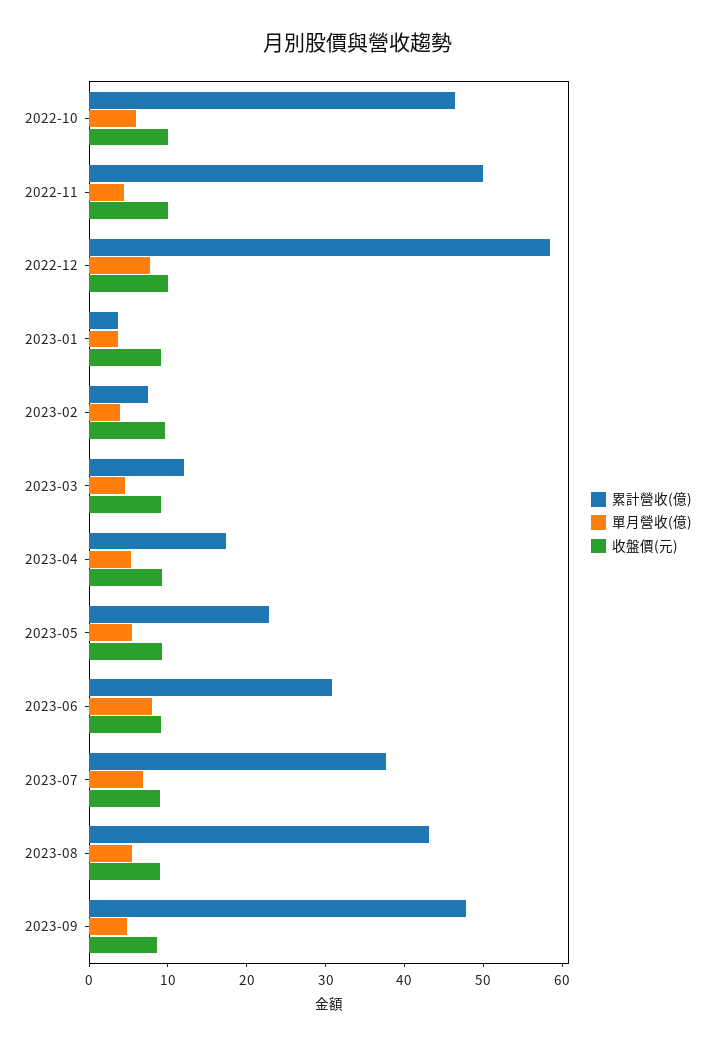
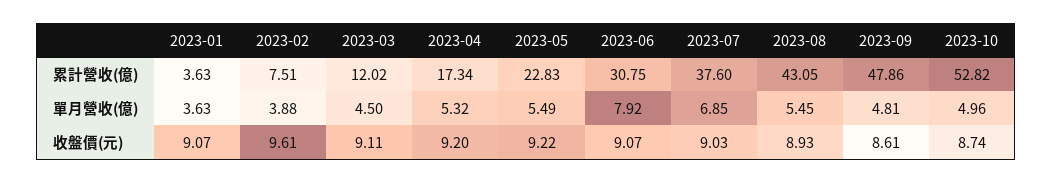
累計營收(億), 2022-10: 46 -> none
單月營收(億), 2022-10: 6 -> none
收盤價(元), 2022-10: 10 -> none
累計營收(億), 2022-11: 50 -> none
單月營收(億), 2022-11: 4 -> none
收盤價(元), 2022-11: 10 -> none
累計營收(億), 2022-12: 58 -> none
單月營收(億), 2022-12: 8 -> none
收盤價(元), 2022-12: 10 -> none
累計營收(億), 2023-10: none -> 52.82
單月營收(億), 2023-10: none -> 4.96
收盤價(元), 2023-10: none -> 8.74

